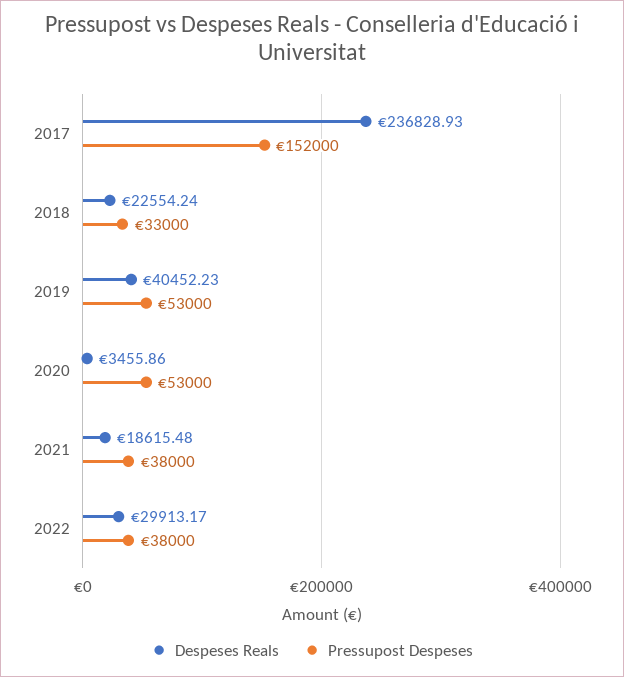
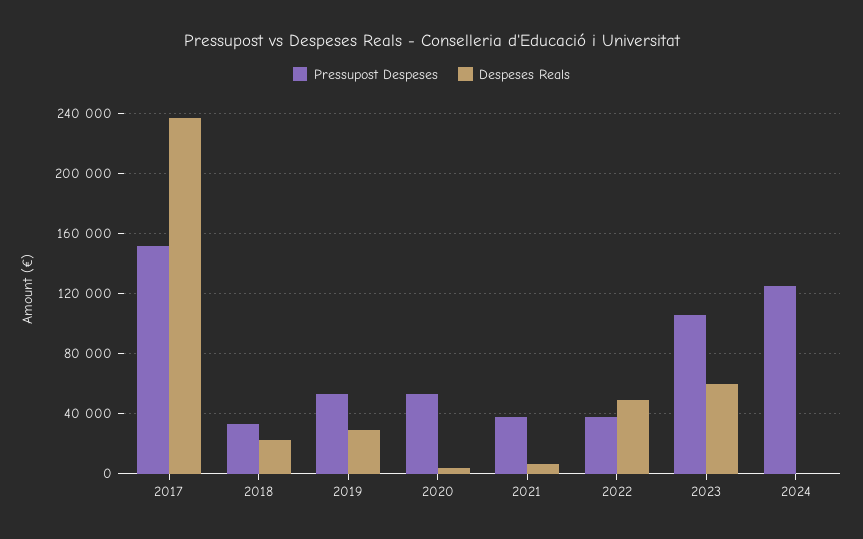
Despeses Reals, 2019: 40452.23 -> 30000
Despeses Reals, 2021: 18615.48 -> 5000
Despeses Reals, 2022: 29913.17 -> 50000
Pressupost Despeses, 2023: none -> 105000
Despeses Reals, 2023: none -> 60000
Pressupost Despeses, 2024: none -> 125000
Despeses Reals, 2024: none -> 0

